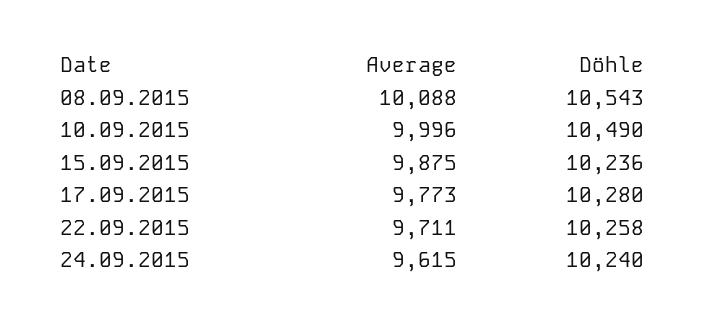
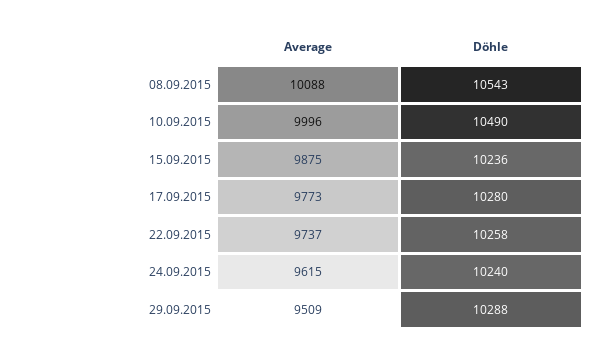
Average, 22.09.2015: 9711 -> 9737
Average, 29.09.2015: none -> 9509
Döhle, 29.09.2015: none -> 10288

